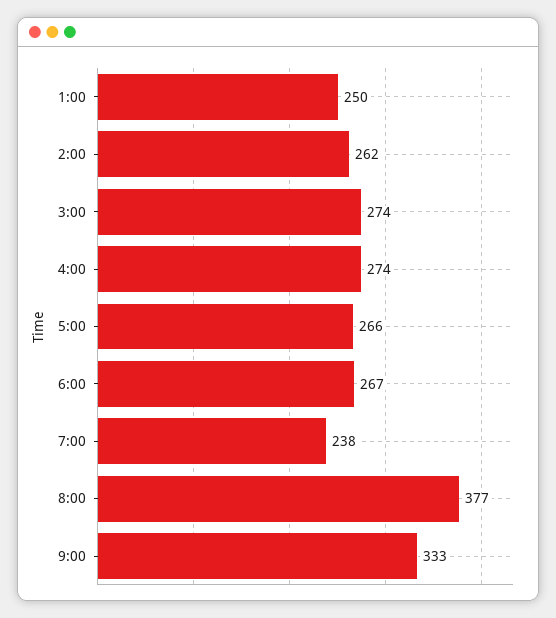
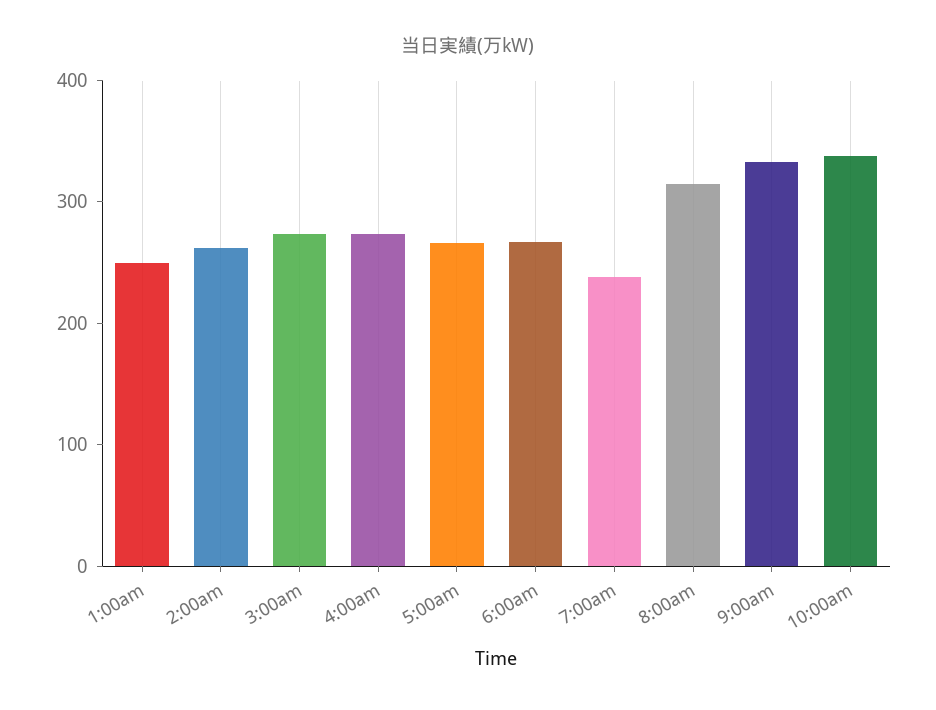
8:00: 377 -> 320
10:00am: none -> 340

